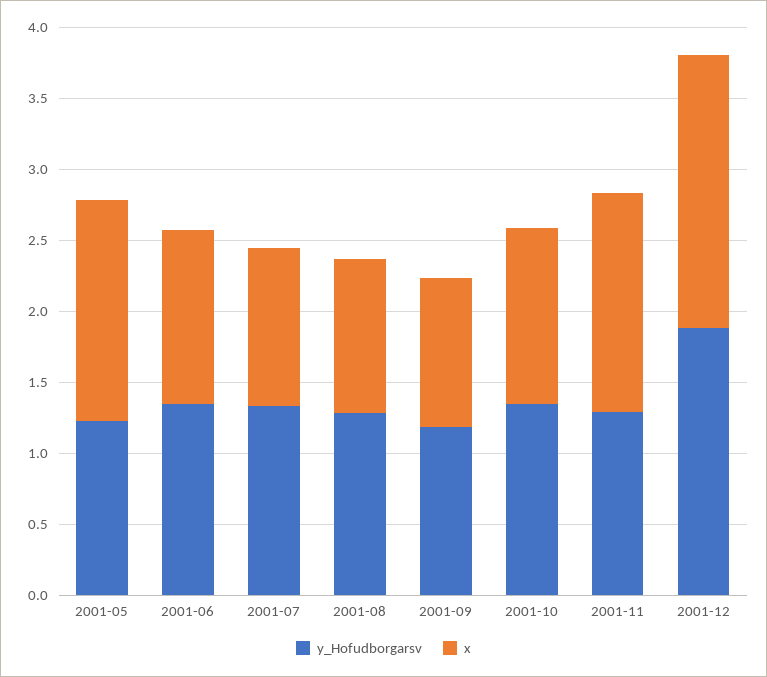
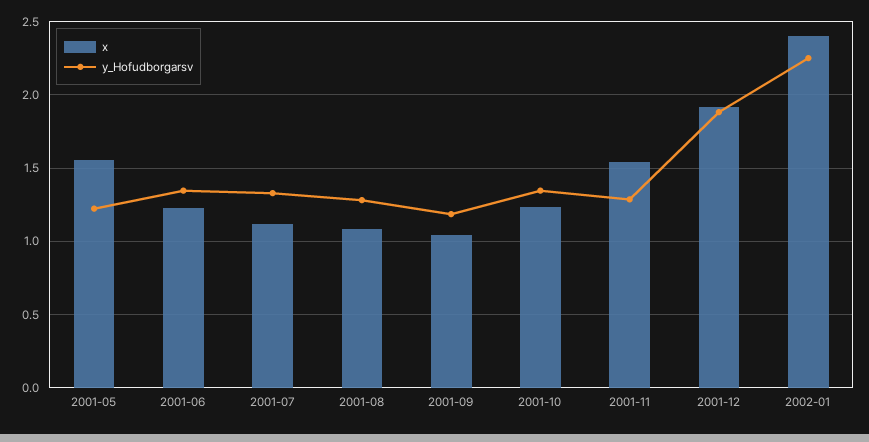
x, 2002-01: none -> 2.4
y_Hofudborgarsv, 2002-01: none -> 2.25

